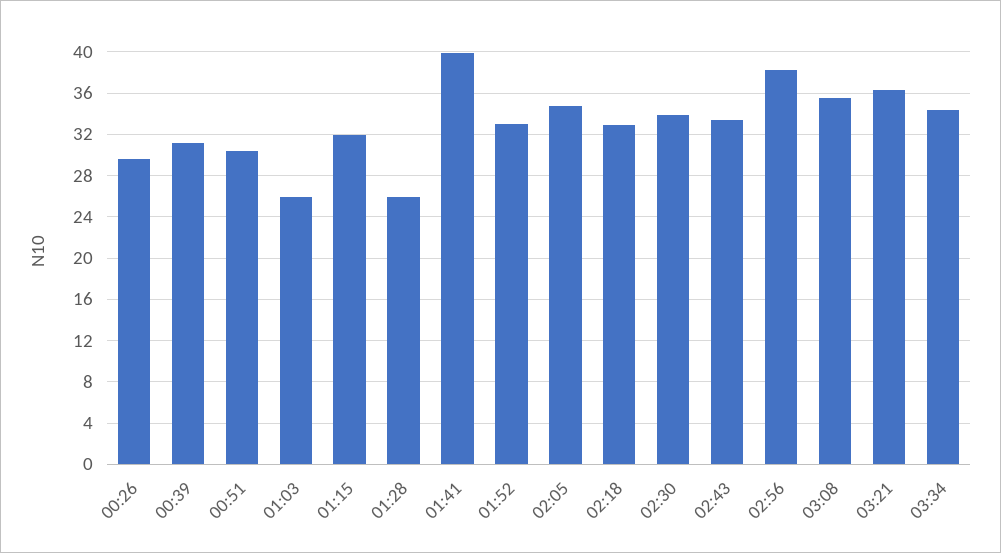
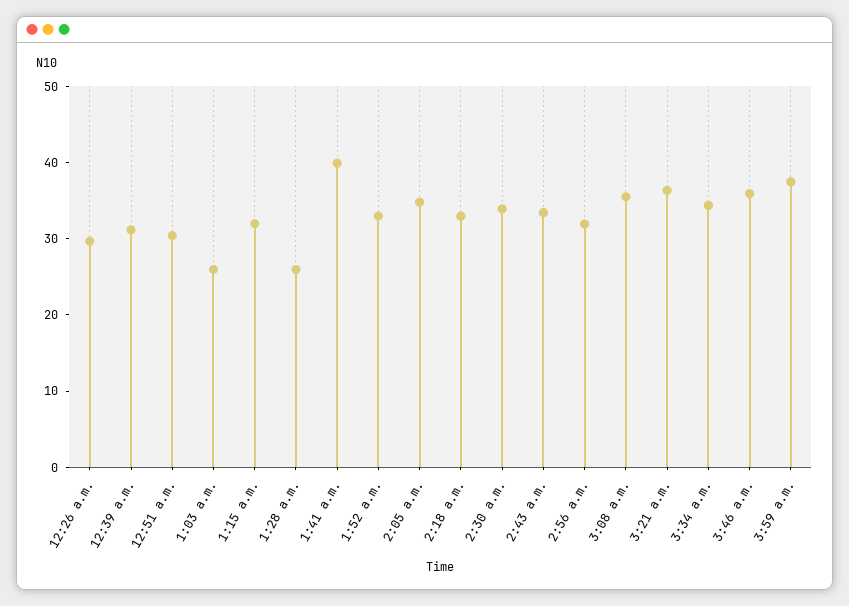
02:56: 38 -> 32
3:46 a.m.: none -> 36
3:59 a.m.: none -> 38

